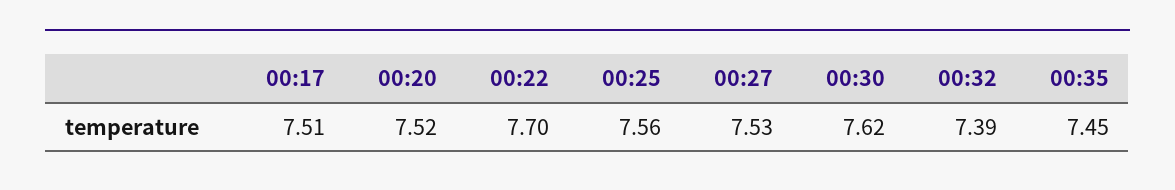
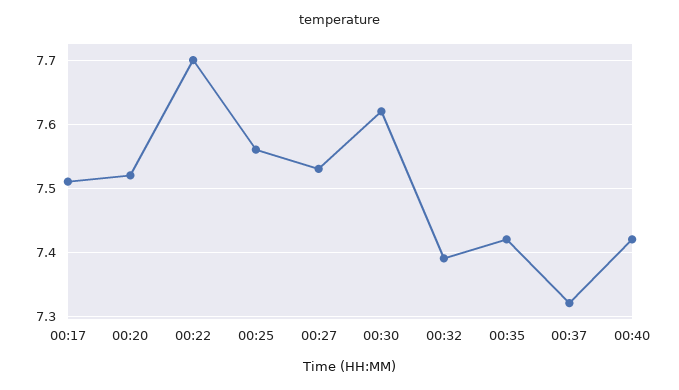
00:35: 7.45 -> 7.42
00:37: none -> 7.32
00:40: none -> 7.42

